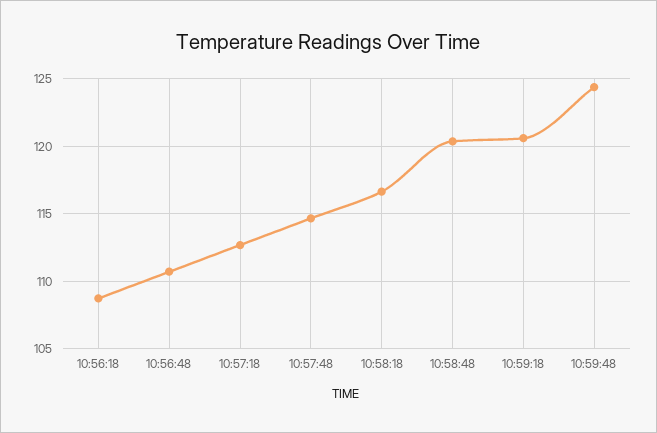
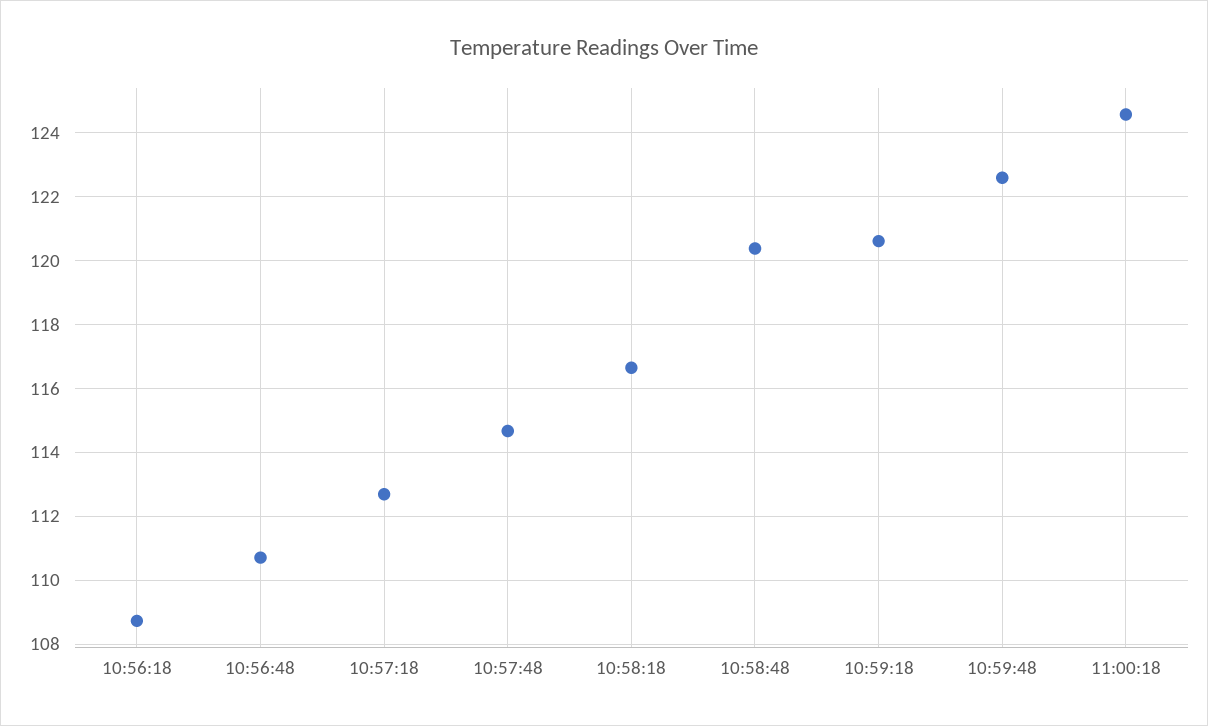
10:59:48: 124.5 -> 122.6
11:00:18: none -> 124.6

